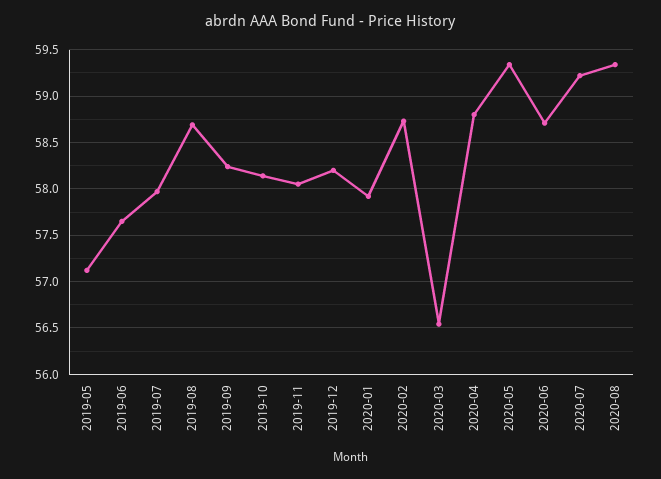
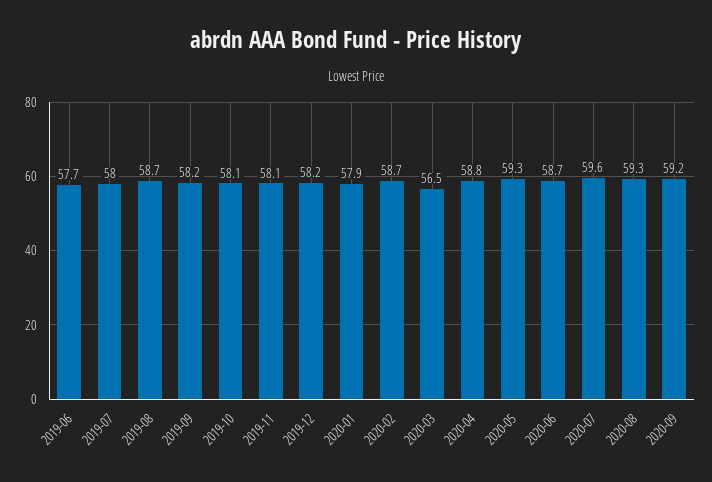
2019-05: 57.1 -> none
2020-07: 59.2 -> 59.6
2020-09: none -> 59.2

